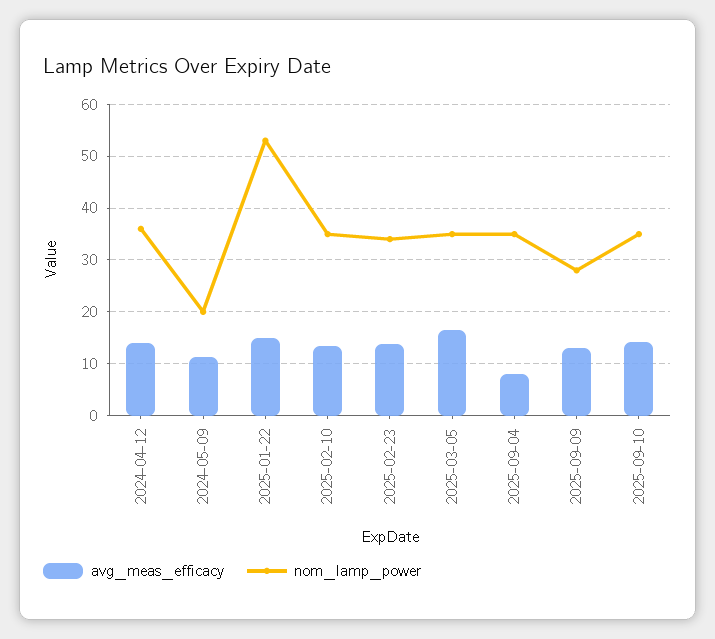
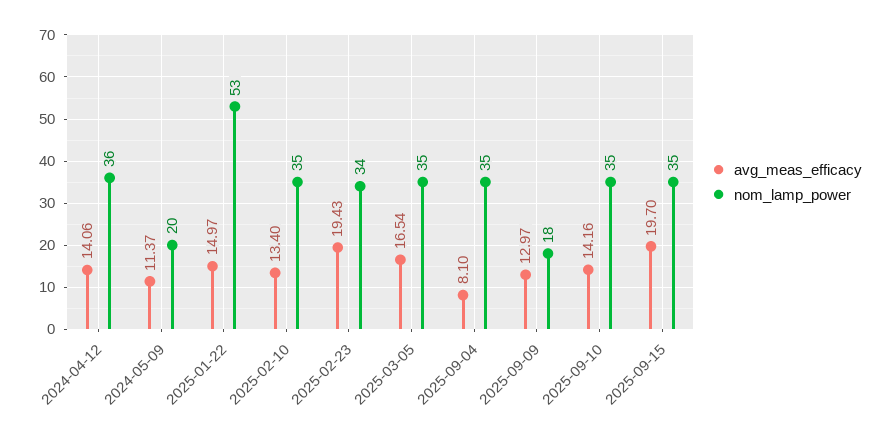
avg_meas_efficacy, 2025-02-23: 14 -> 19.43
nom_lamp_power, 2025-09-09: 28 -> 18
avg_meas_efficacy, 2025-09-15: none -> 19.7
nom_lamp_power, 2025-09-15: none -> 35

